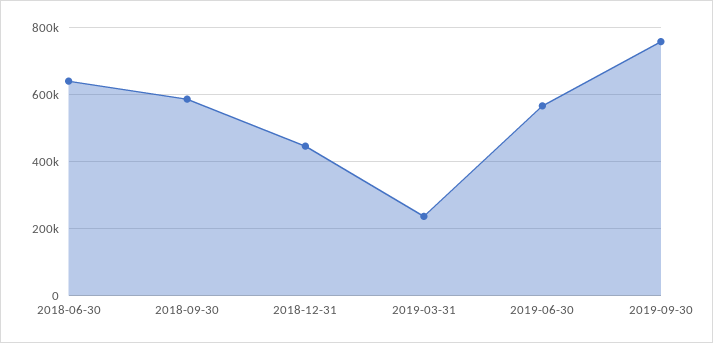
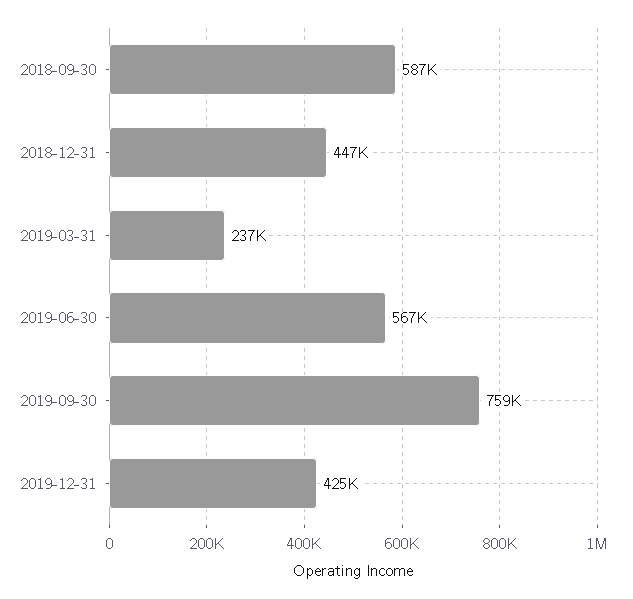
2018-06-30: 640000 -> none
2019-12-31: none -> 425000

